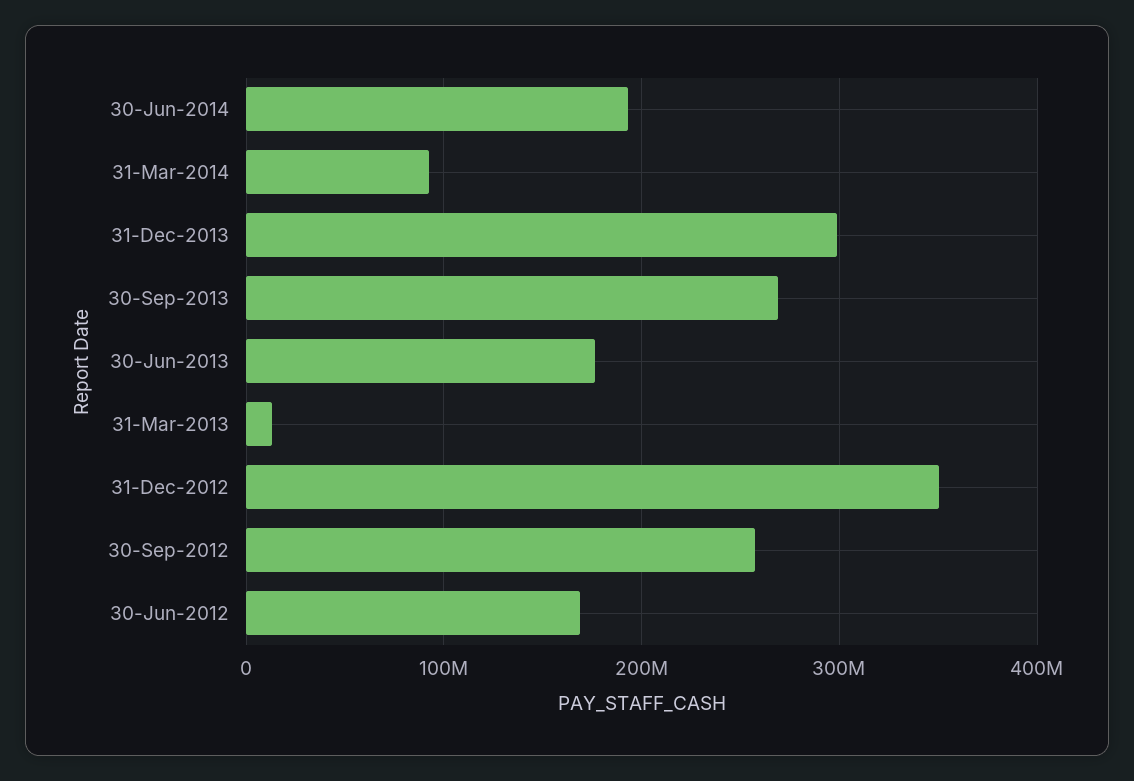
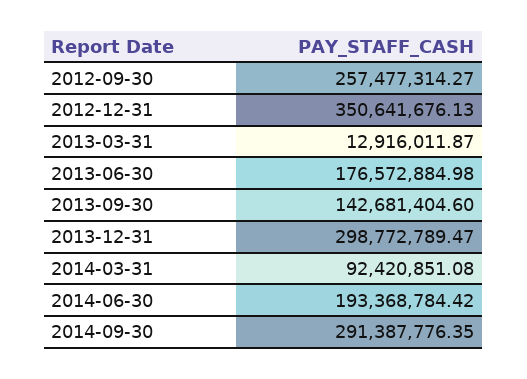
30-Sep-2013: 270000000 -> 142681404.6
30-Jun-2012: 170000000 -> none
2014-09-30: none -> 291387776.35

